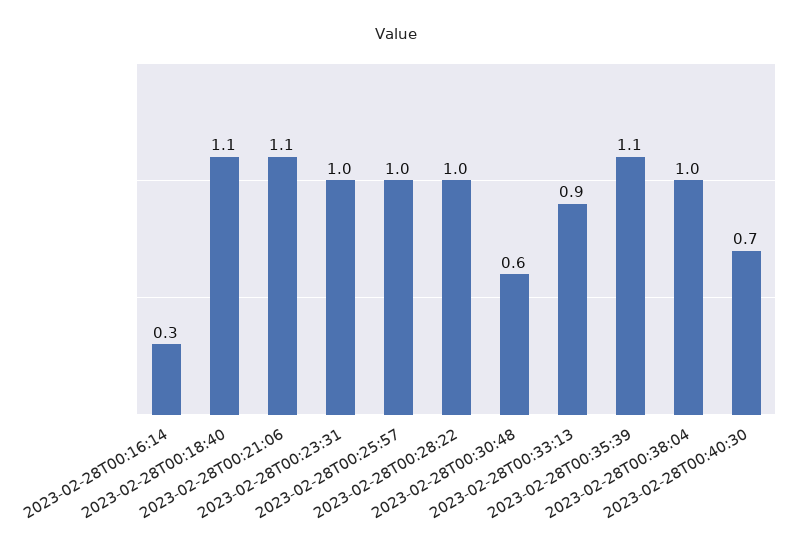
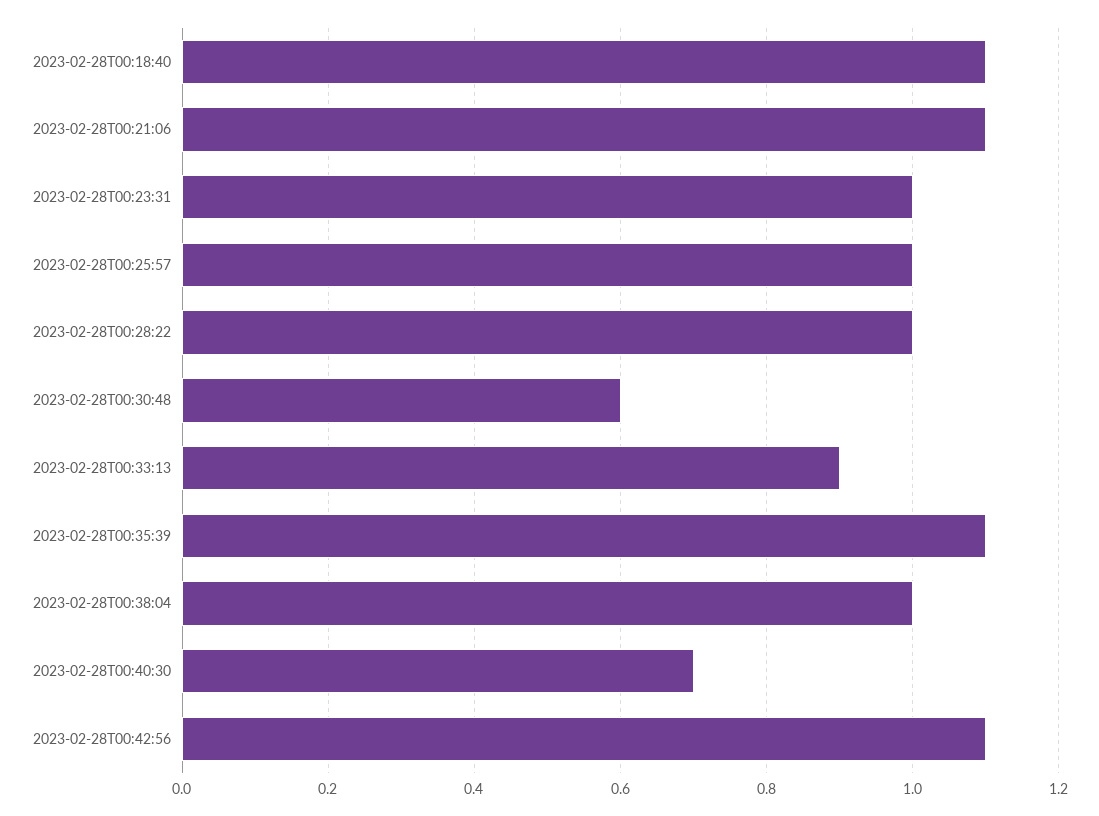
2023-02-28T00:16:14: 0.3 -> none
2023-02-28T00:42:56: none -> 1.1

